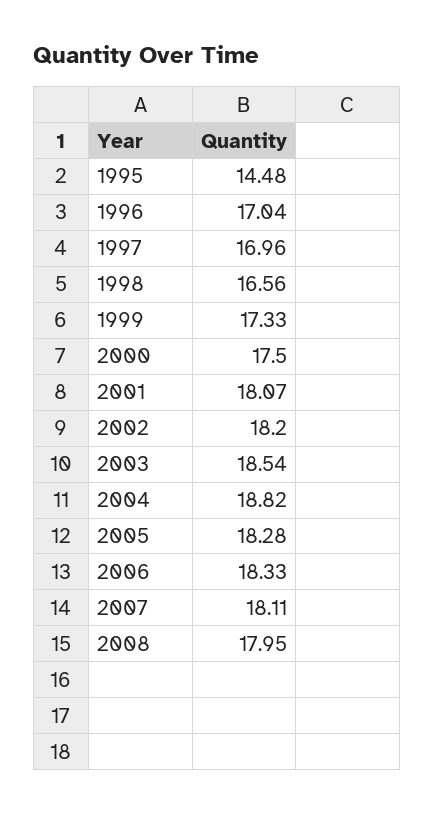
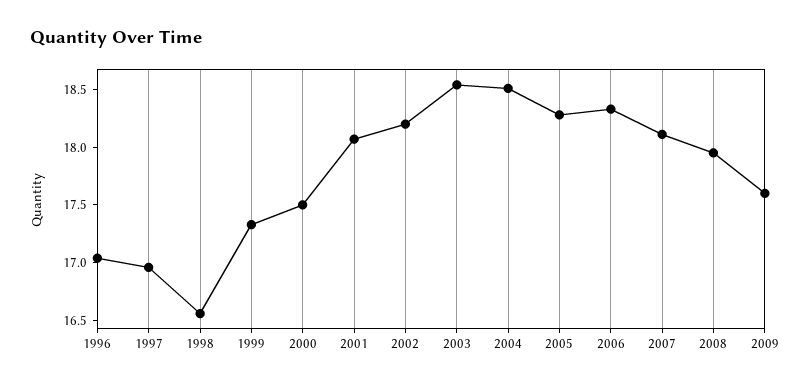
1995: 14.48 -> none
2004: 18.82 -> 18.5
2009: none -> 17.6

